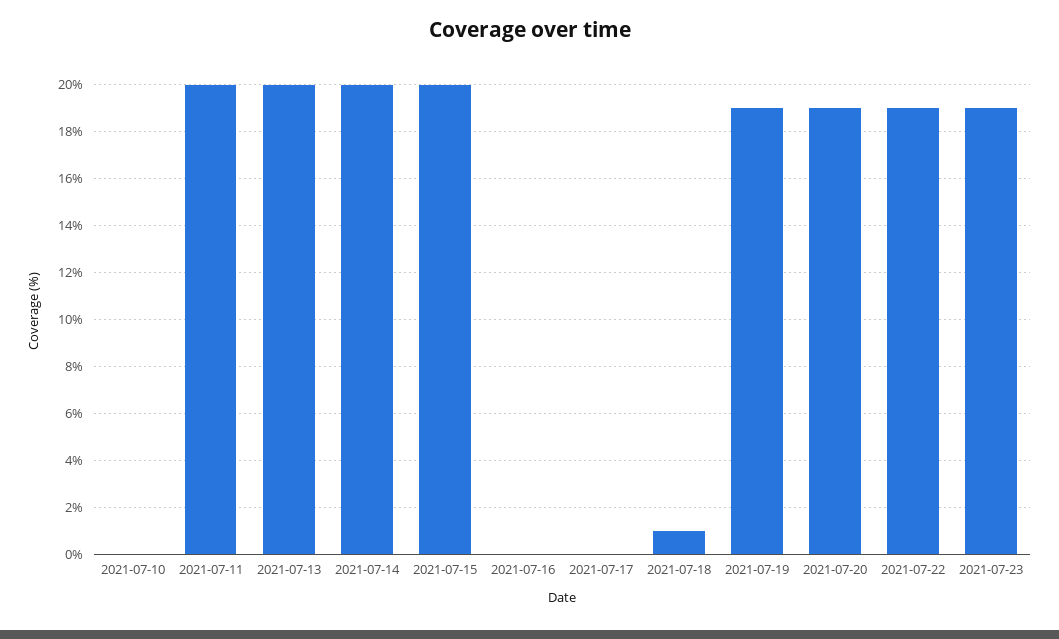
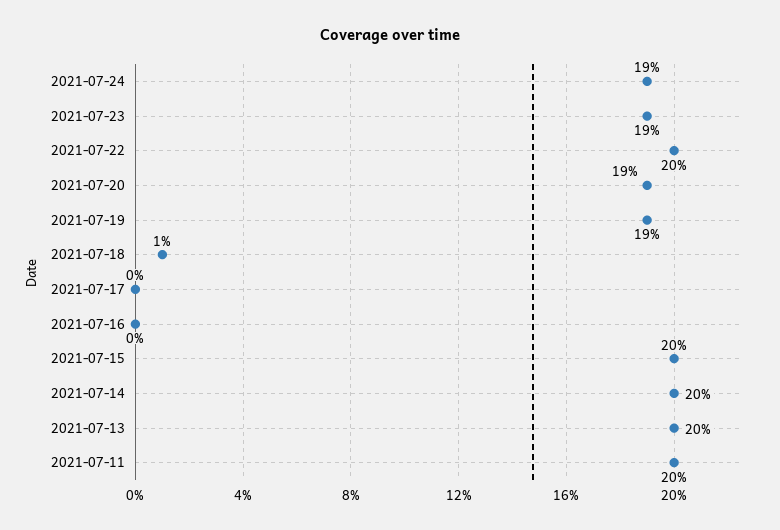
2021-07-10: 0 -> none
2021-07-22: 19 -> 20
2021-07-24: none -> 19

